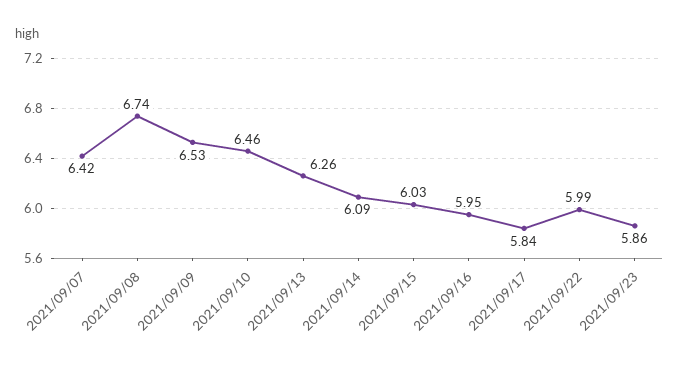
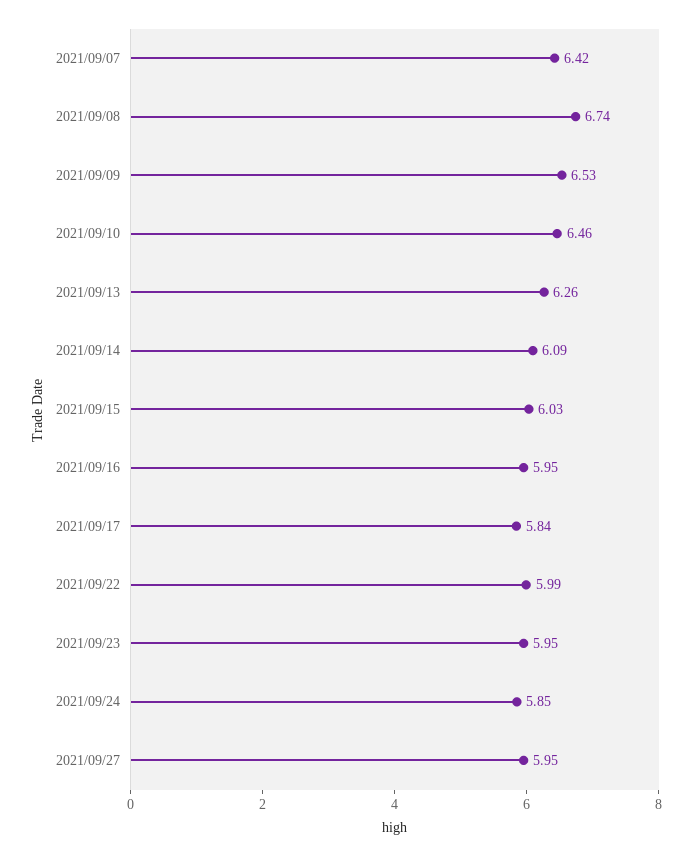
2021/09/23: 5.86 -> 5.95
2021/09/24: none -> 5.85
2021/09/27: none -> 5.95

